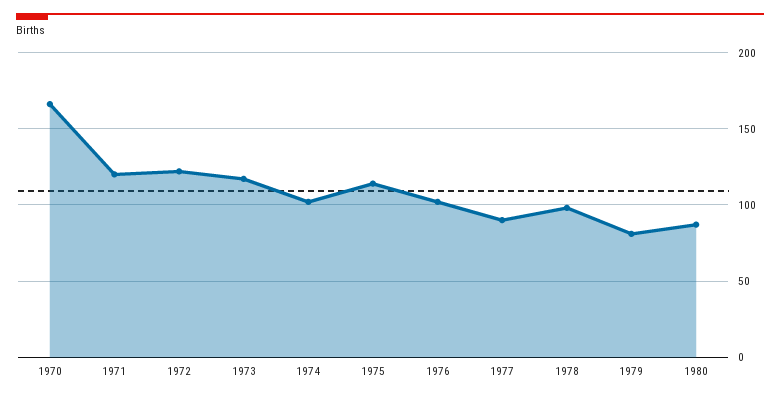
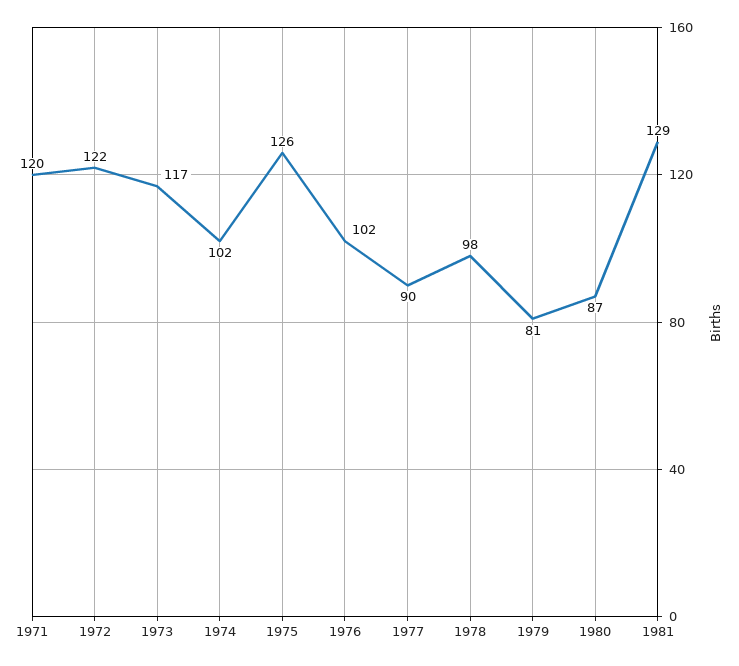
1970: 165 -> none
1975: 115 -> 126
1981: none -> 129

